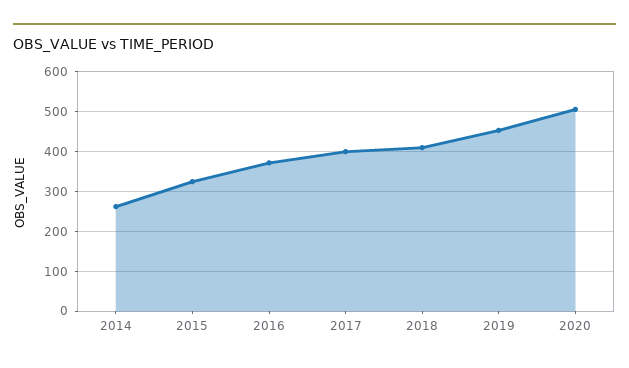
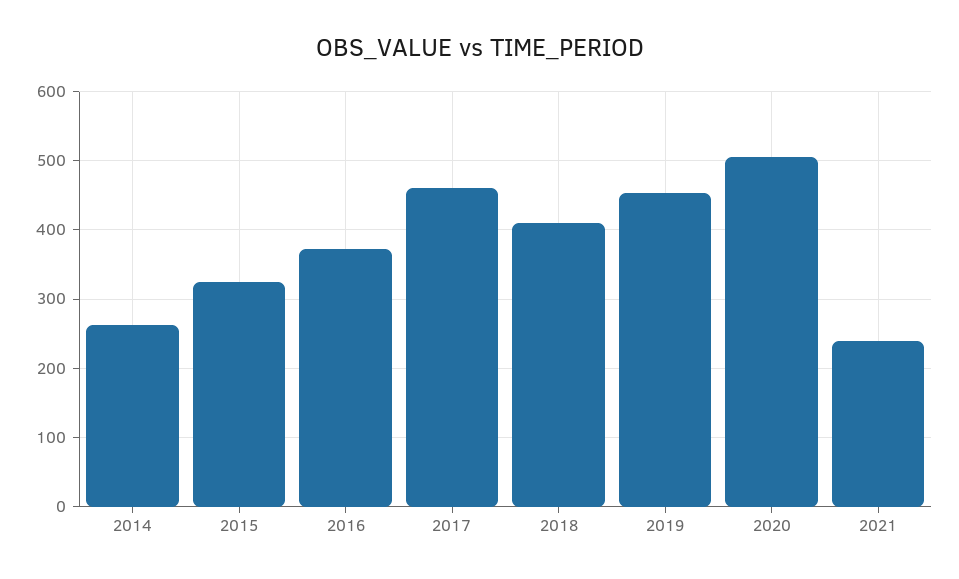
2017: 400 -> 460
2021: none -> 240

